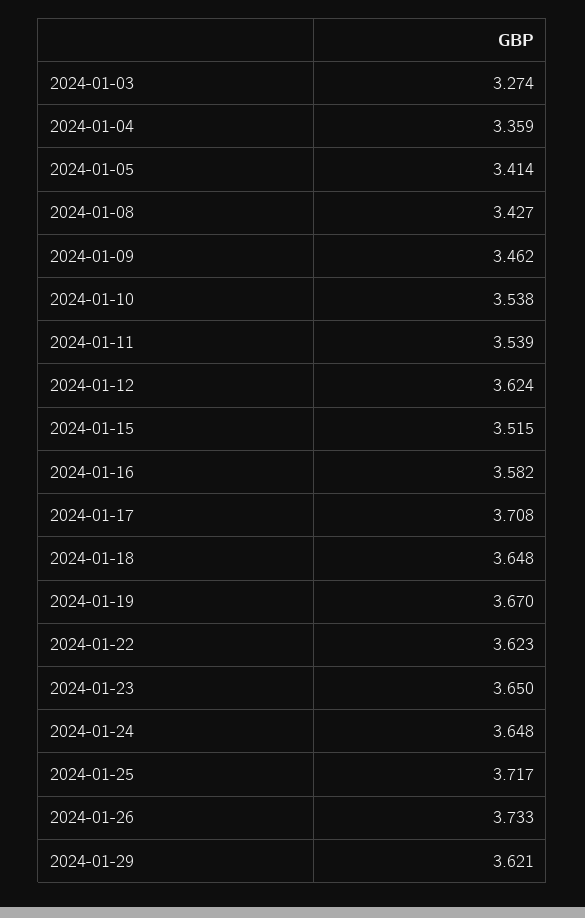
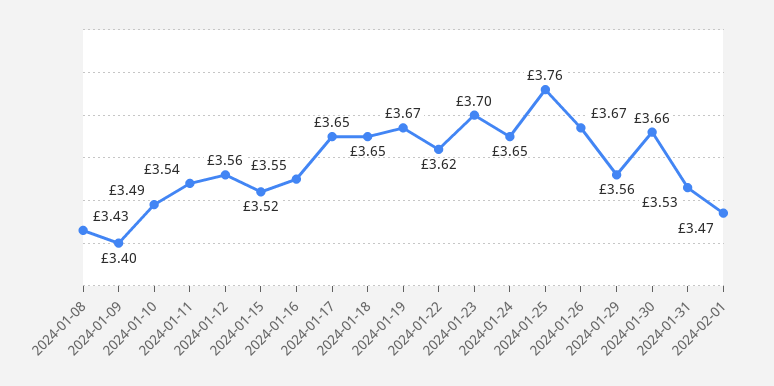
2024-01-03: 3.274 -> none
2024-01-04: 3.359 -> none
2024-01-05: 3.414 -> none
2024-01-09: 3.462 -> 3.4
2024-01-10: 3.538 -> 3.49
2024-01-12: 3.624 -> 3.56
2024-01-16: 3.582 -> 3.55
2024-01-17: 3.708 -> 3.65
2024-01-23: 3.65 -> 3.7
2024-01-25: 3.717 -> 3.76
2024-01-26: 3.733 -> 3.67
2024-01-29: 3.621 -> 3.56
2024-01-30: none -> 3.66
2024-01-31: none -> 3.53
2024-02-01: none -> 3.47

